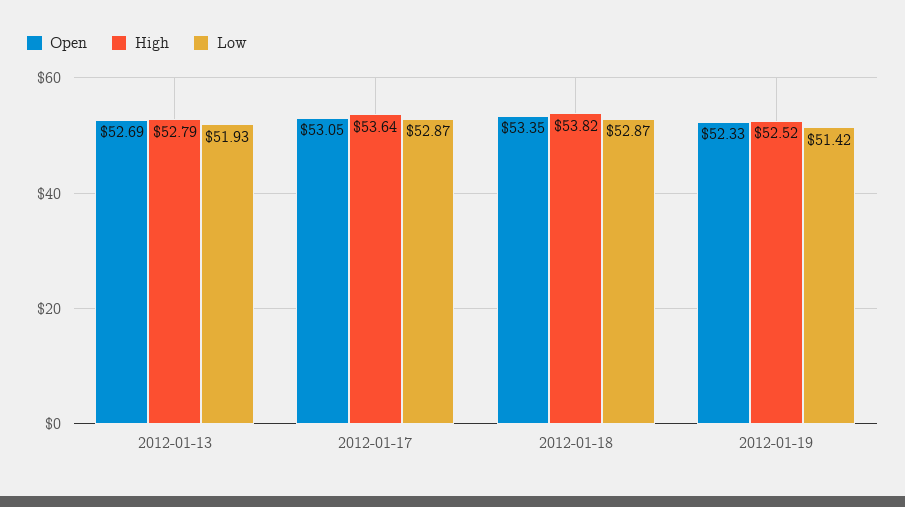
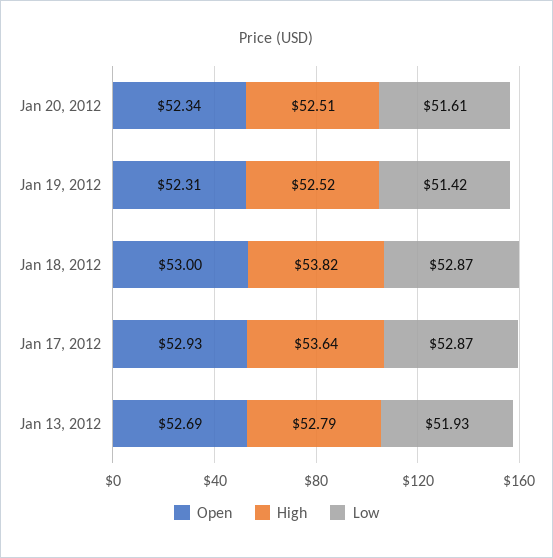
Open, 2012-01-17: 53.05 -> 52.93
Open, 2012-01-18: 53.35 -> 53
Open, 2012-01-19: 52.33 -> 52.31
Open, Jan 20, 2012: none -> 52.34
High, Jan 20, 2012: none -> 52.51
Low, Jan 20, 2012: none -> 51.61

